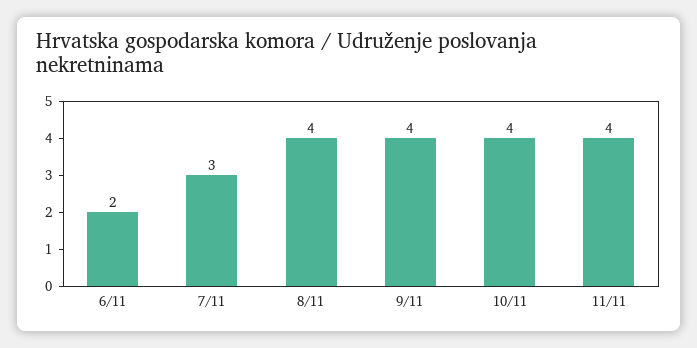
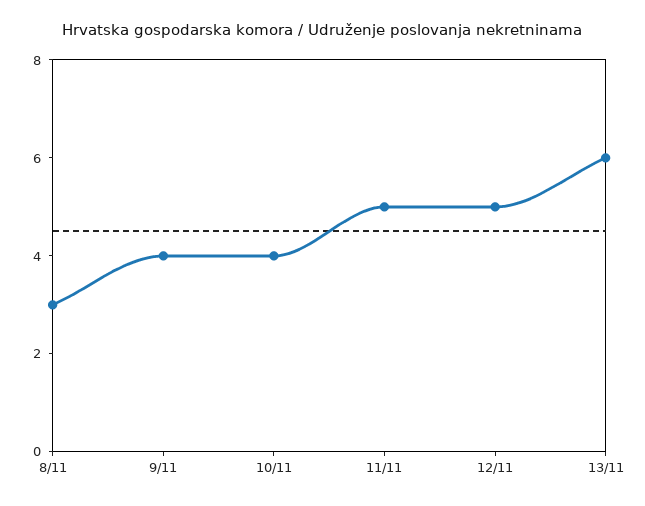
6/11: 2 -> none
7/11: 3 -> none
8/11: 4 -> 3
11/11: 4 -> 5
12/11: none -> 5
13/11: none -> 6

